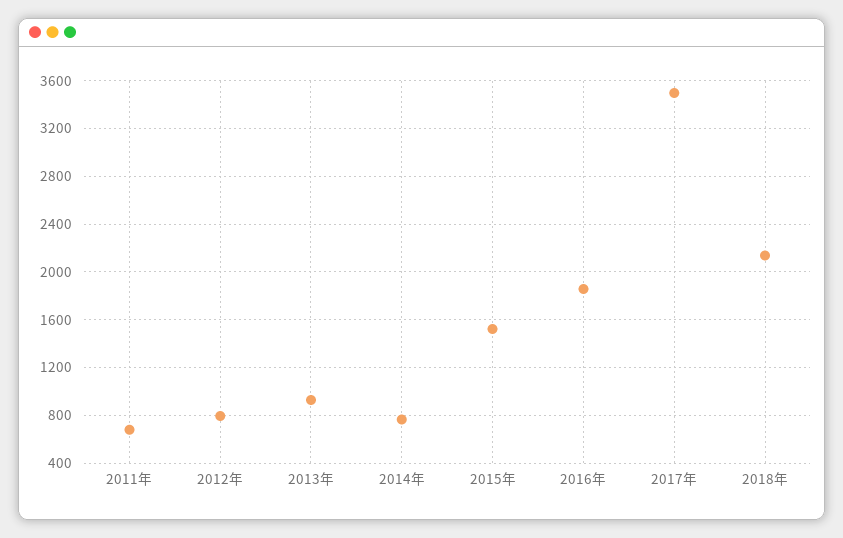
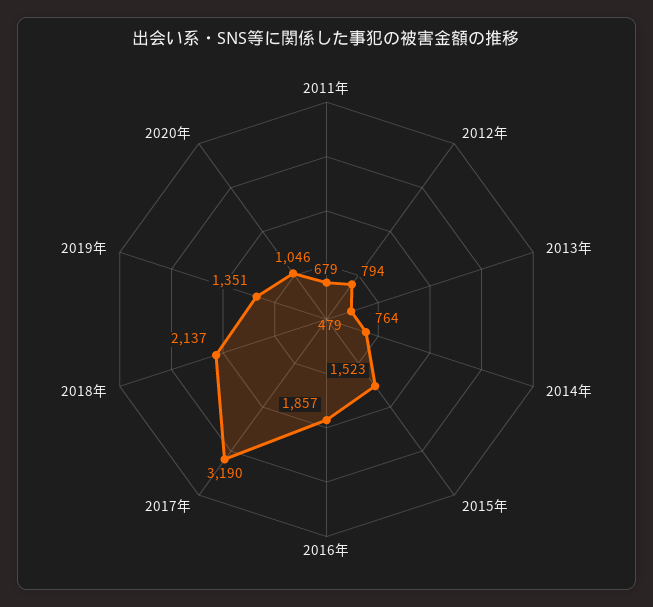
2013年: 900 -> 479
2017年: 3500 -> 3190
2019年: none -> 1351
2020年: none -> 1046

